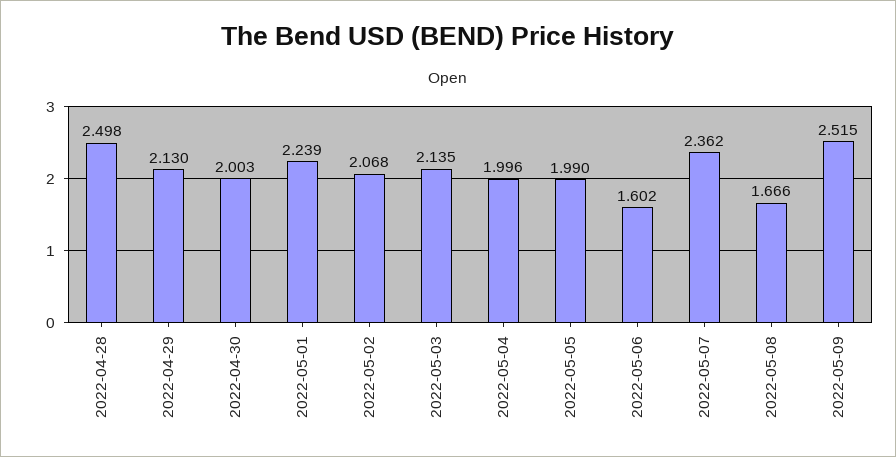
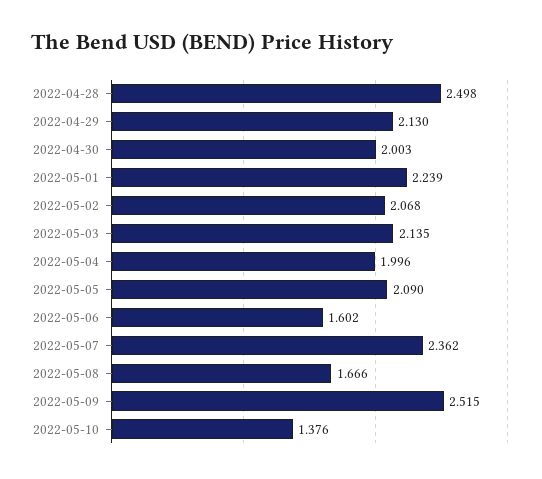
2022-05-05: 1.99 -> 2.09
2022-05-10: none -> 1.376

